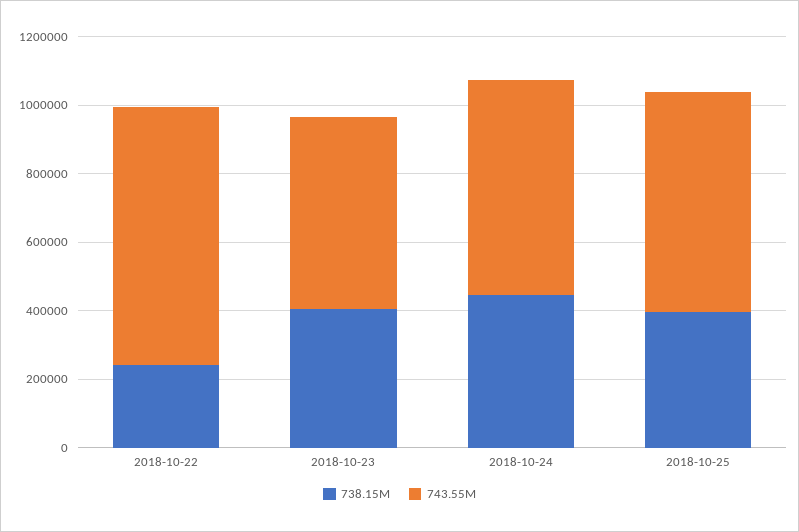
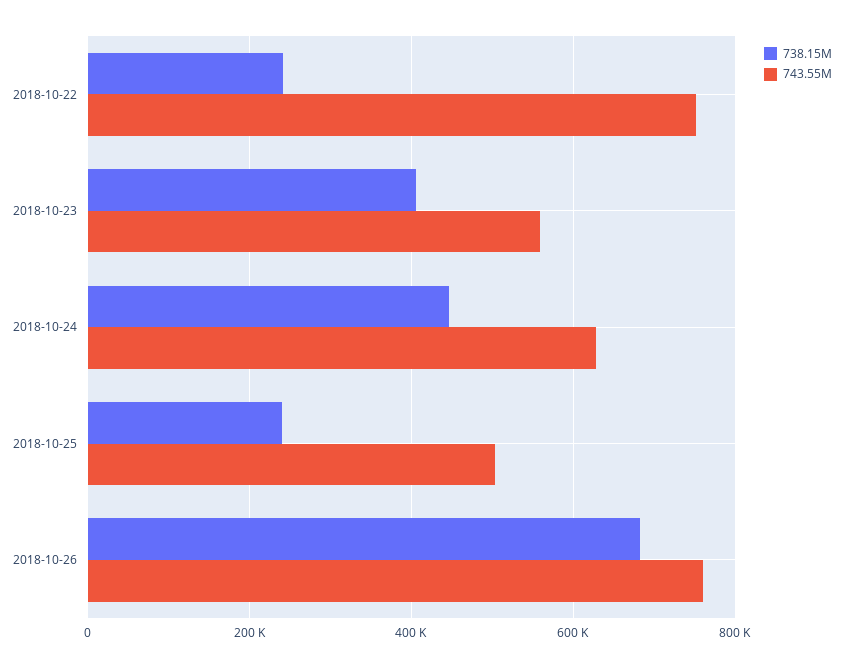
738.15M, 2018-10-25: 400000 -> 240000
743.55M, 2018-10-25: 650000 -> 500000
738.15M, 2018-10-26: none -> 680000
743.55M, 2018-10-26: none -> 760000

